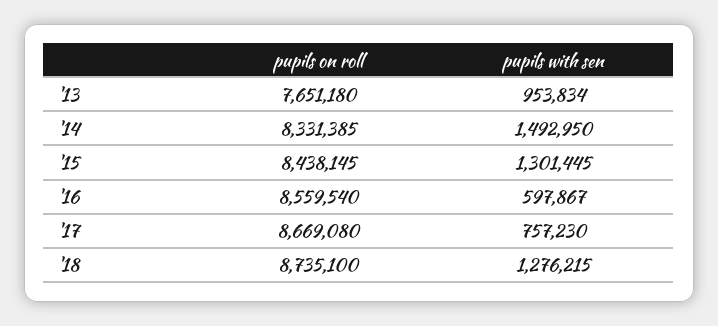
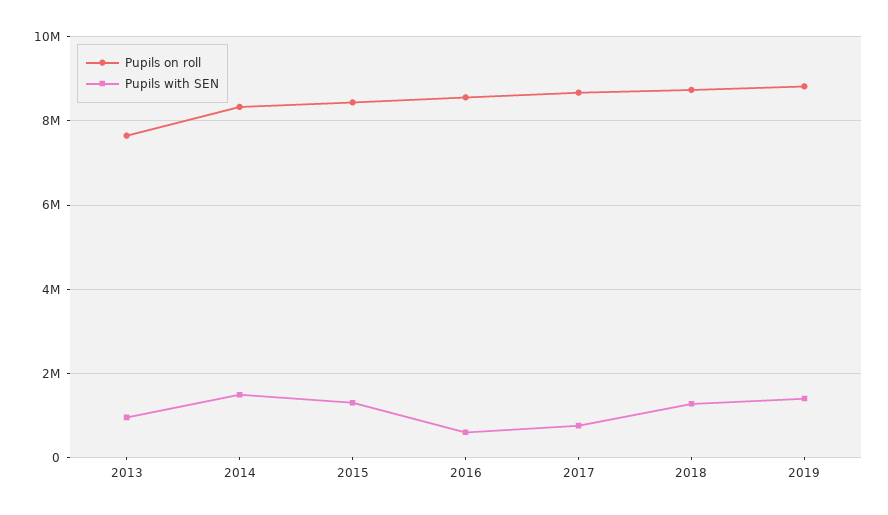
pupils on roll, 2019: none -> 8800000
pupils with sen, 2019: none -> 1400000

